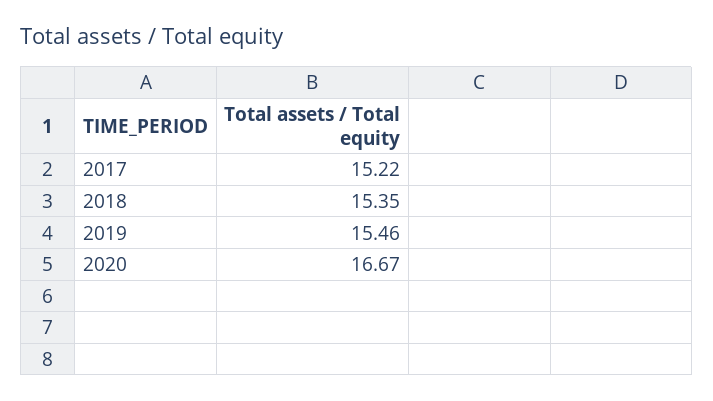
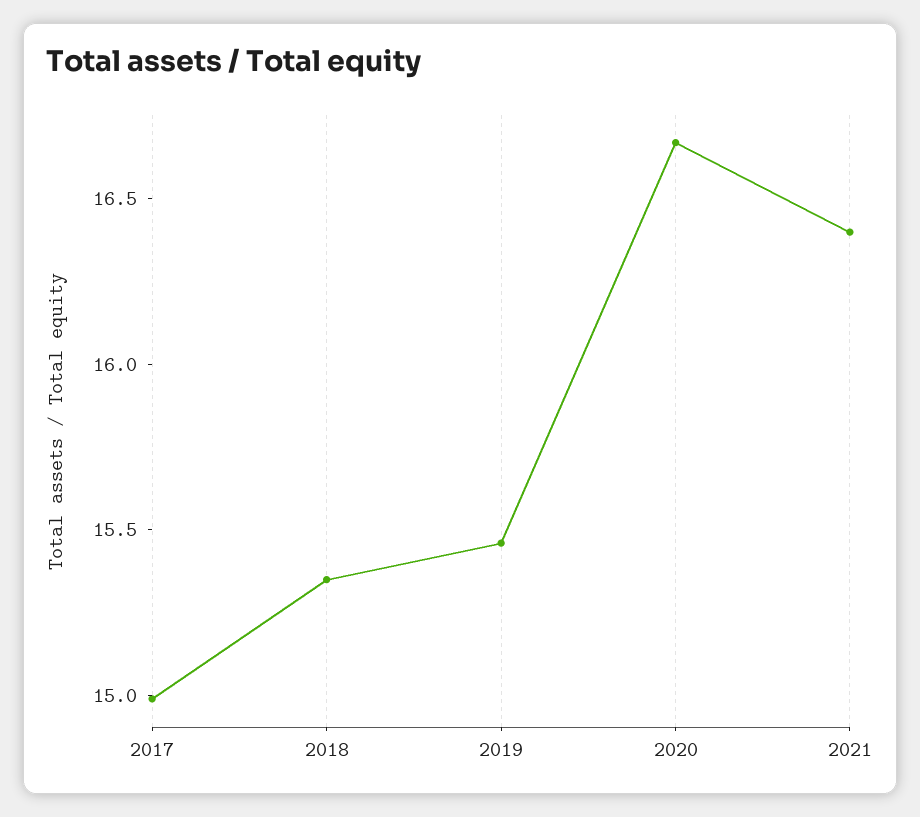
2017: 15.22 -> 15
2021: none -> 16.4

